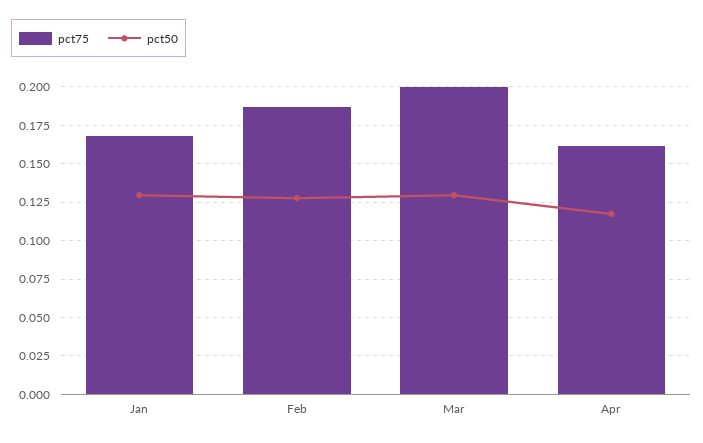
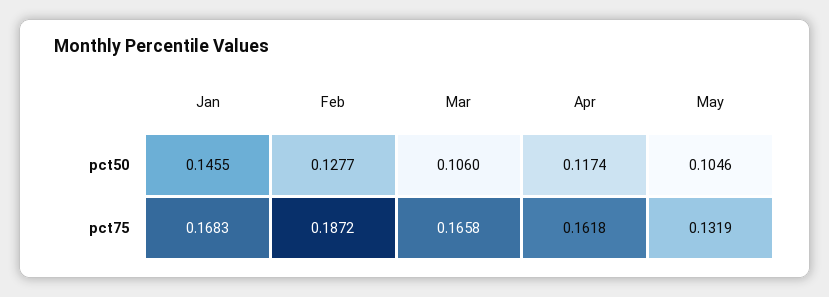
pct50, Jan: 0.13 -> 0.1455
pct75, Mar: 0.2 -> 0.1658
pct50, Mar: 0.13 -> 0.106
pct50, May: none -> 0.1046
pct75, May: none -> 0.1319

